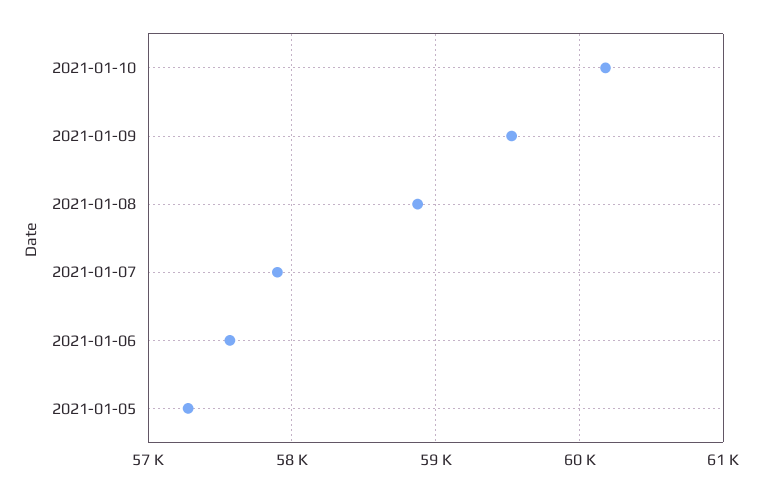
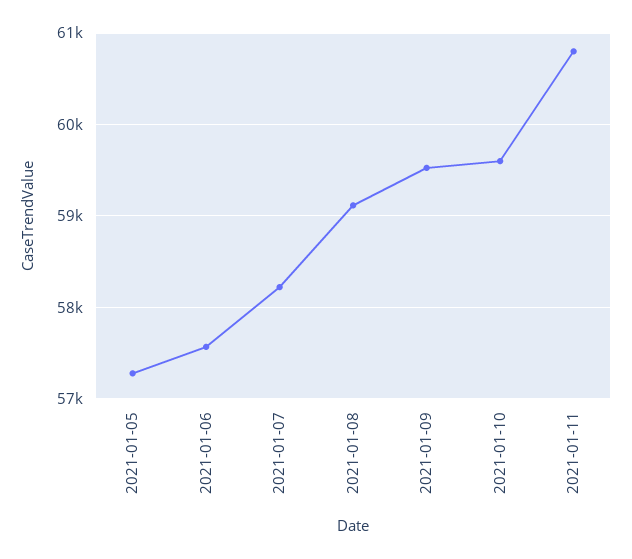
2021-01-10: 60200 -> 59600
2021-01-08: 58900 -> 59100
2021-01-07: 57900 -> 58200
2021-01-11: none -> 60800

